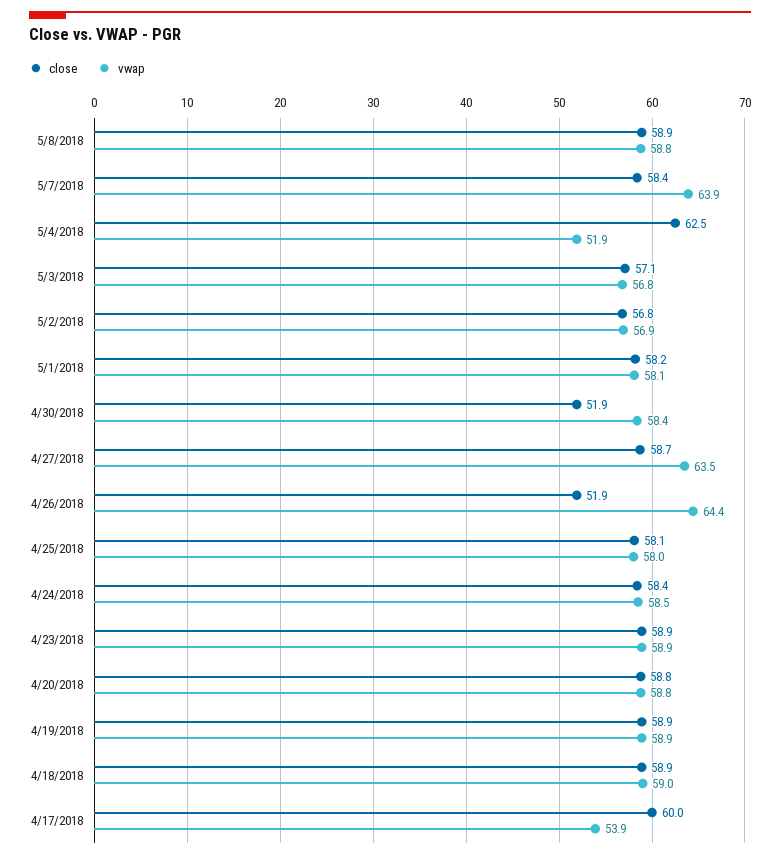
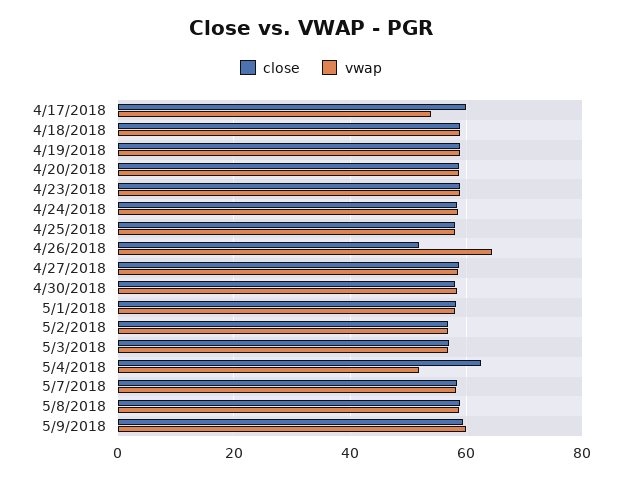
vwap, 5/7/2018: 63.9 -> 58
close, 4/30/2018: 51.9 -> 58
vwap, 4/27/2018: 63.5 -> 58
close, 5/9/2018: none -> 60
vwap, 5/9/2018: none -> 60

